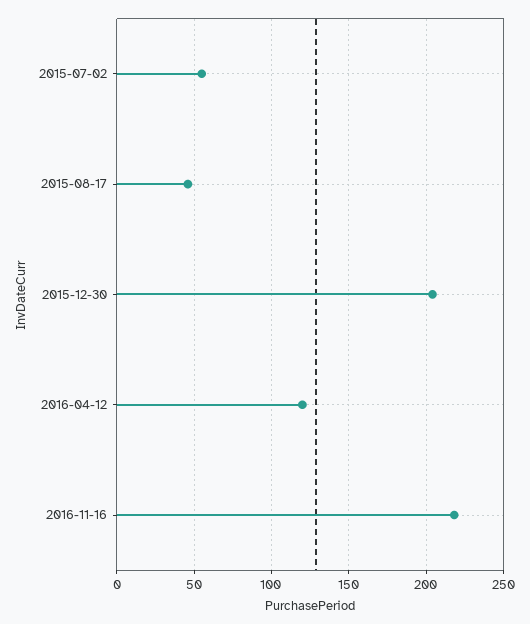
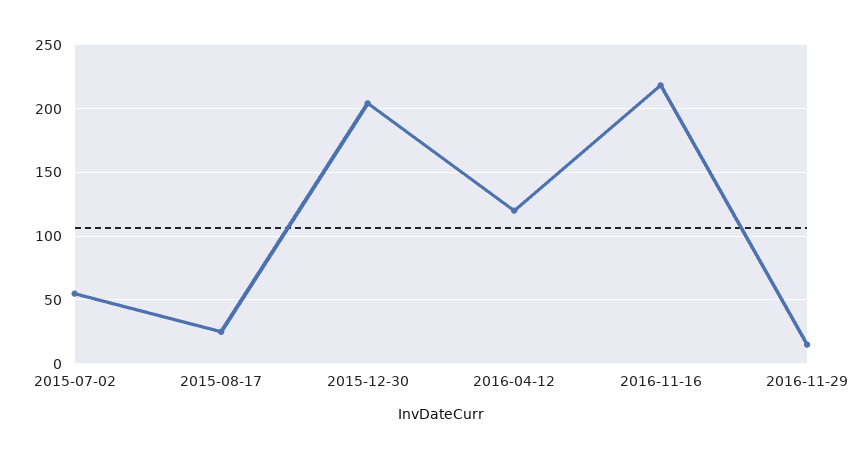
2015-08-17: 45 -> 25
2016-11-29: none -> 15

